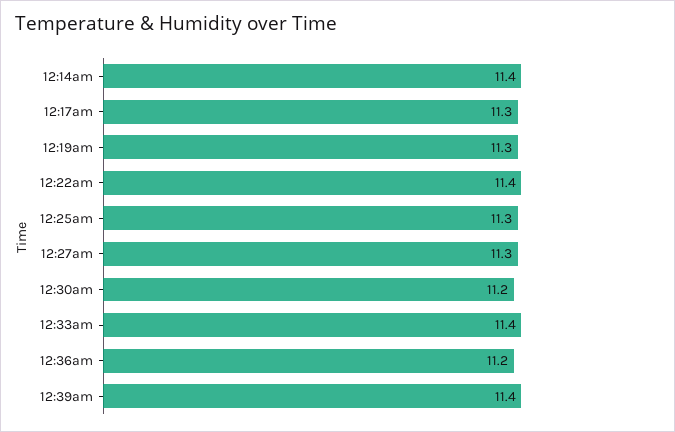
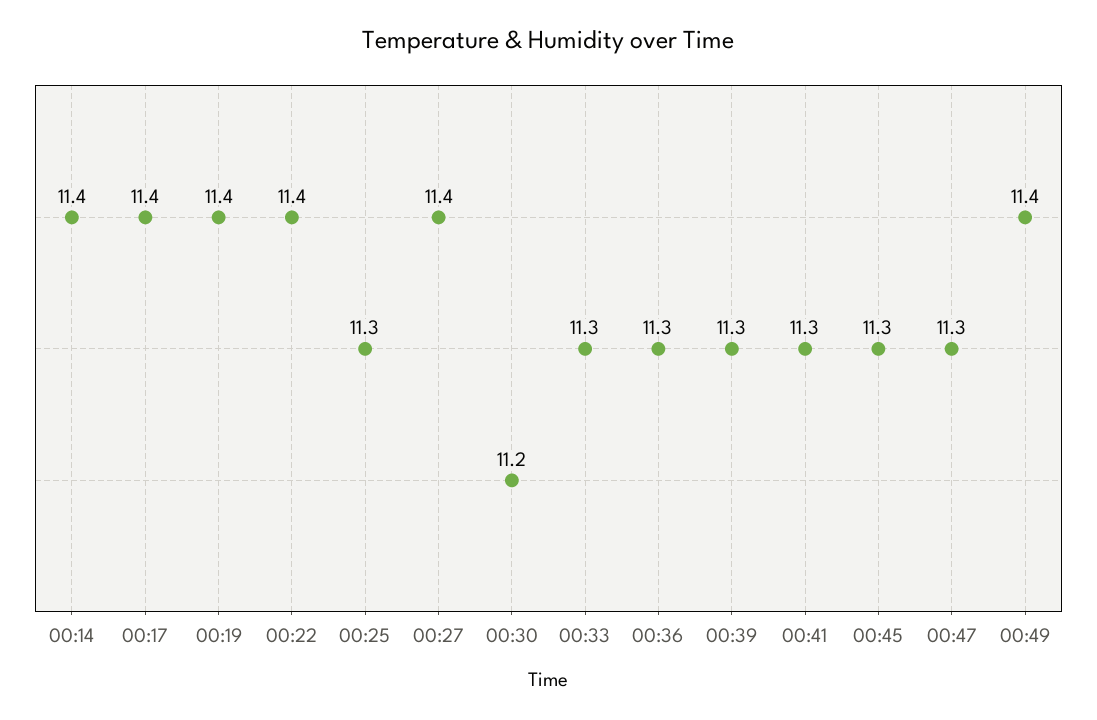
12:17am: 11.3 -> 11.4
12:19am: 11.3 -> 11.4
12:27am: 11.3 -> 11.4
12:33am: 11.4 -> 11.3
12:36am: 11.2 -> 11.3
12:39am: 11.4 -> 11.3
00:41: none -> 11.3
00:45: none -> 11.3
00:47: none -> 11.3
00:49: none -> 11.4

